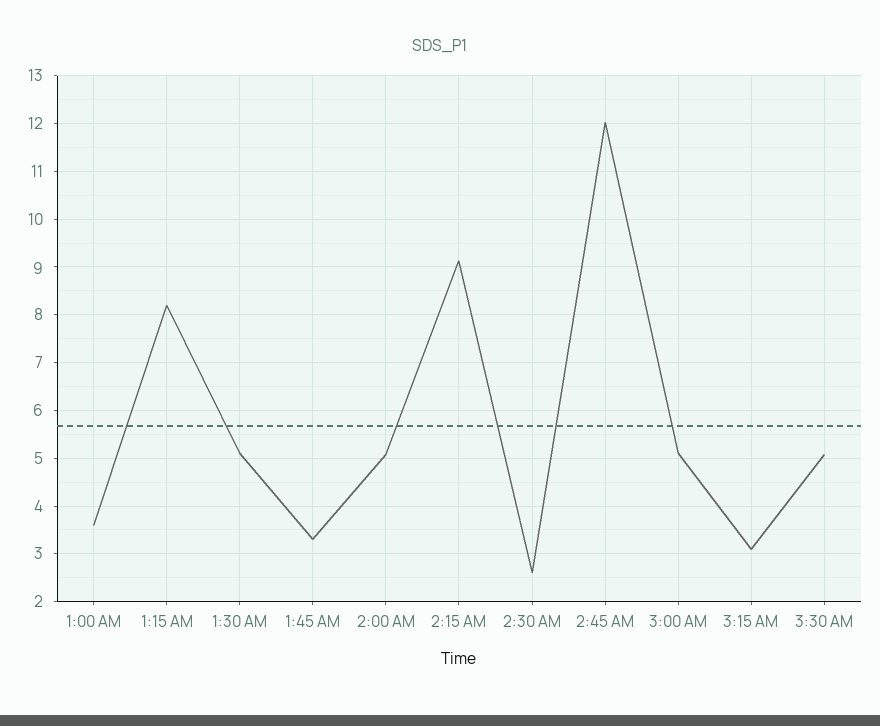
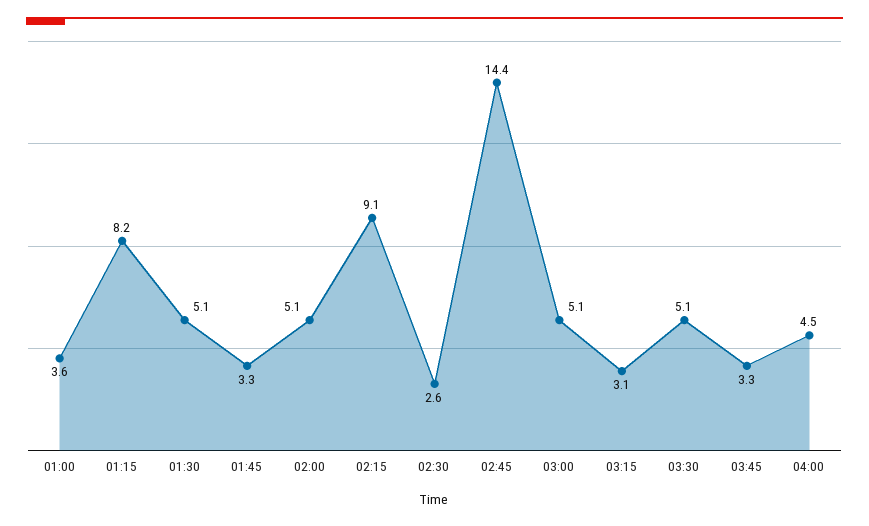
2:45 AM: 12 -> 14.4
03:45: none -> 3.3
04:00: none -> 4.5

